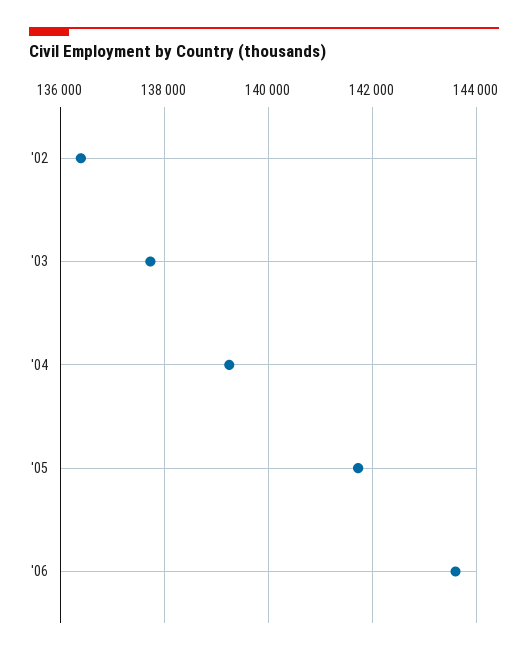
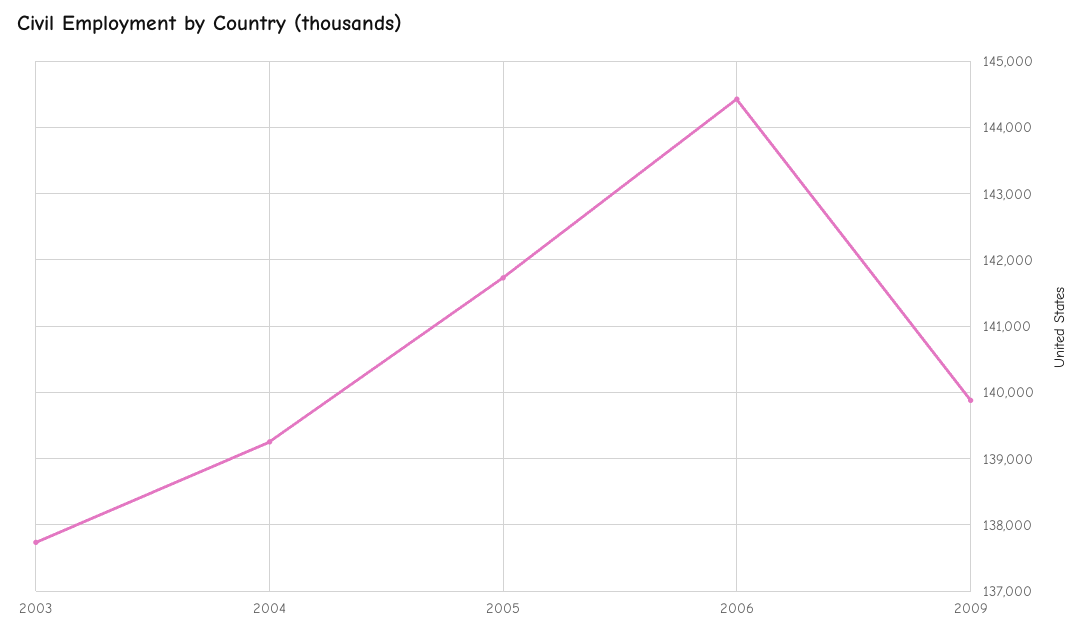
'02: 136400 -> none
'06: 143600 -> 144400
2009: none -> 139900

